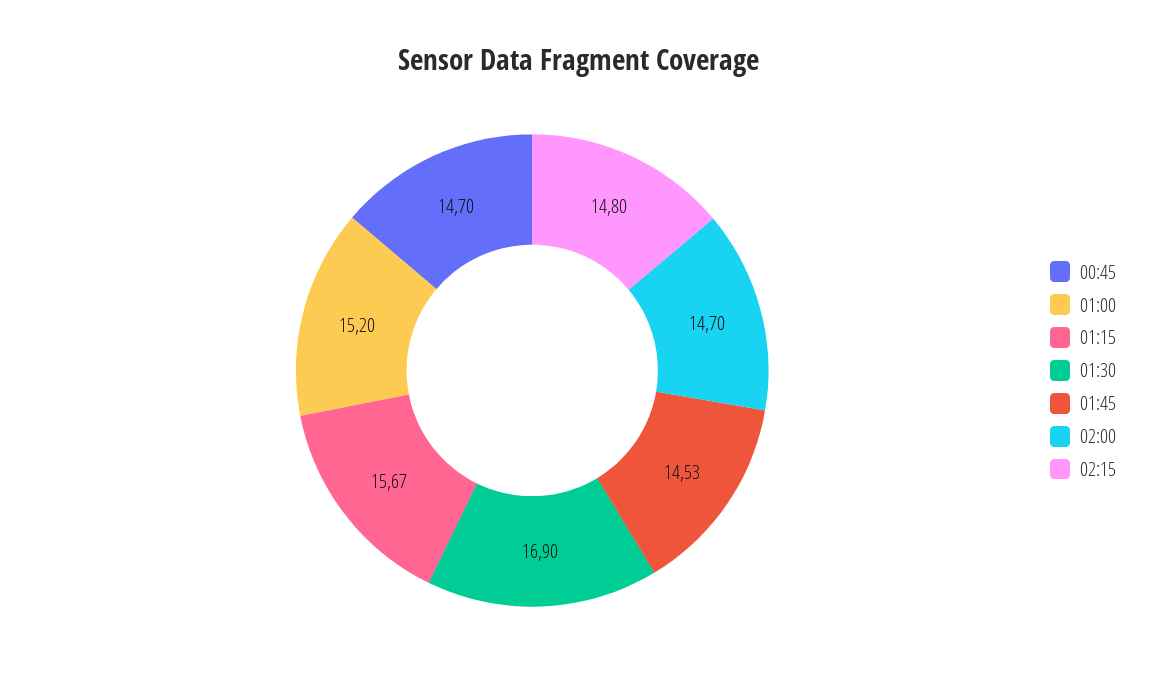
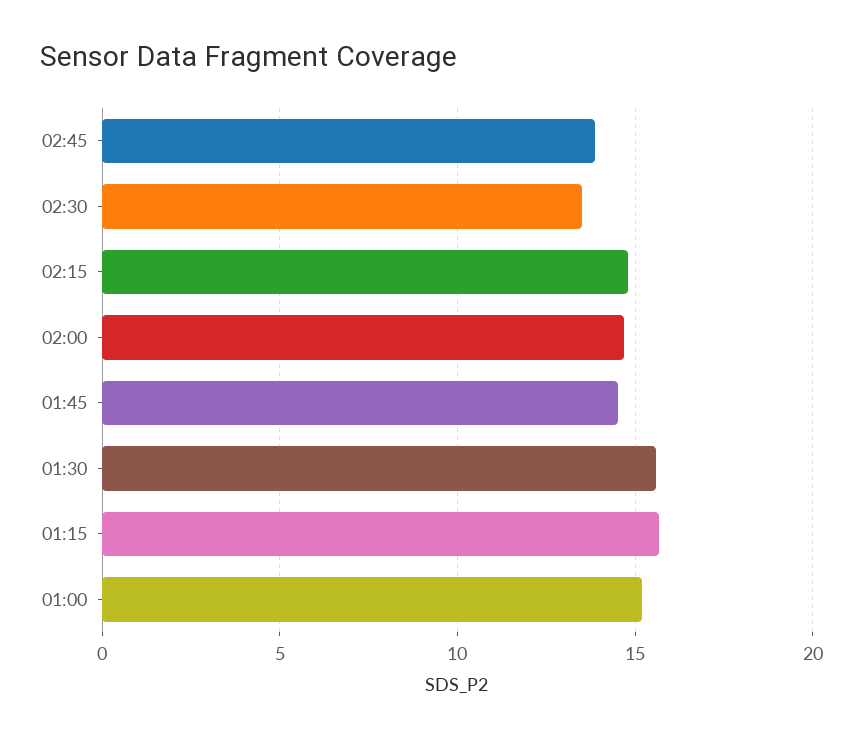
00:45: 14.7 -> none
01:30: 16.9 -> 15.5
02:45: none -> 14
02:30: none -> 13.5

